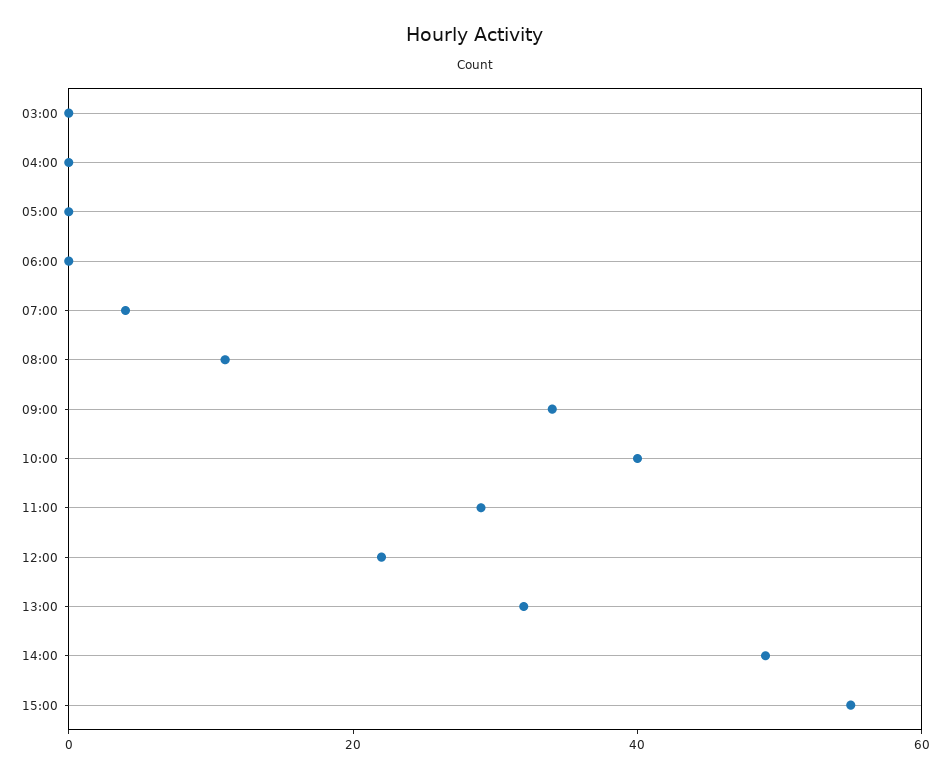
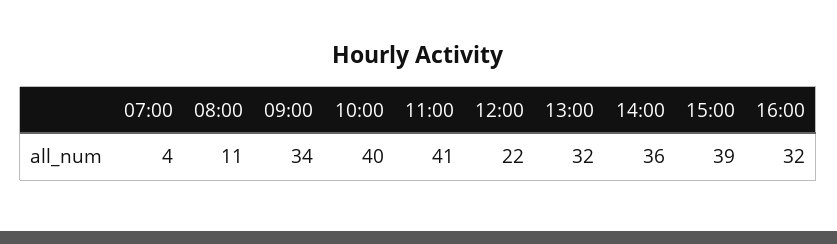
03:00: 0 -> none
04:00: 0 -> none
05:00: 0 -> none
06:00: 0 -> none
11:00: 30 -> 41
14:00: 50 -> 36
15:00: 55 -> 39
16:00: none -> 32

